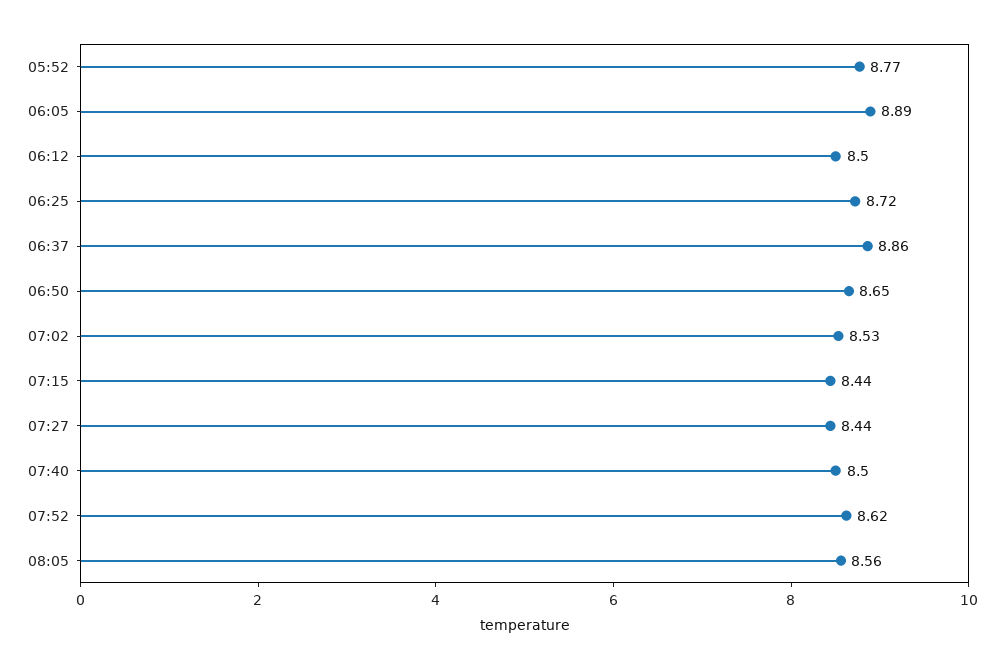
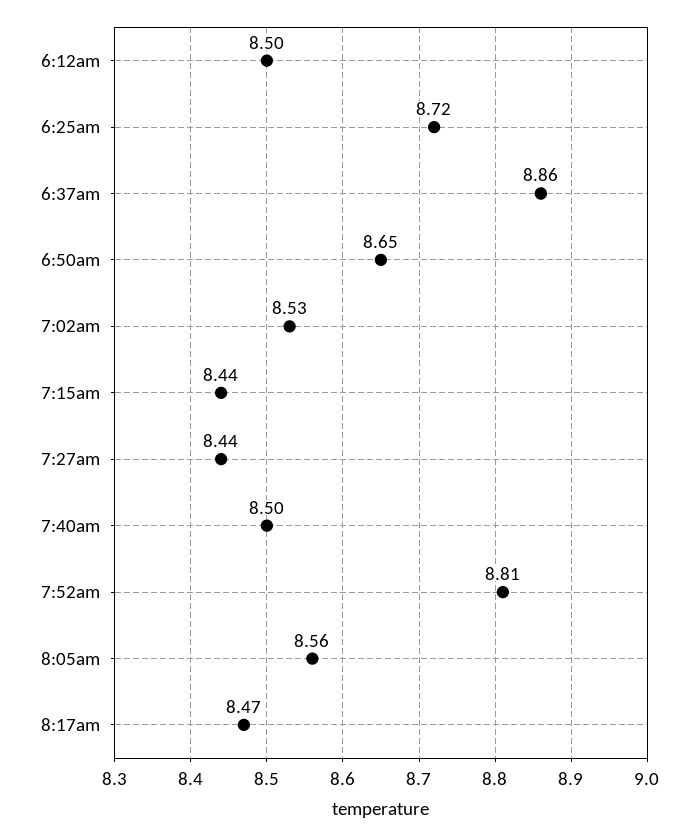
05:52: 8.77 -> none
06:05: 8.89 -> none
07:52: 8.62 -> 8.81
8:17am: none -> 8.47

